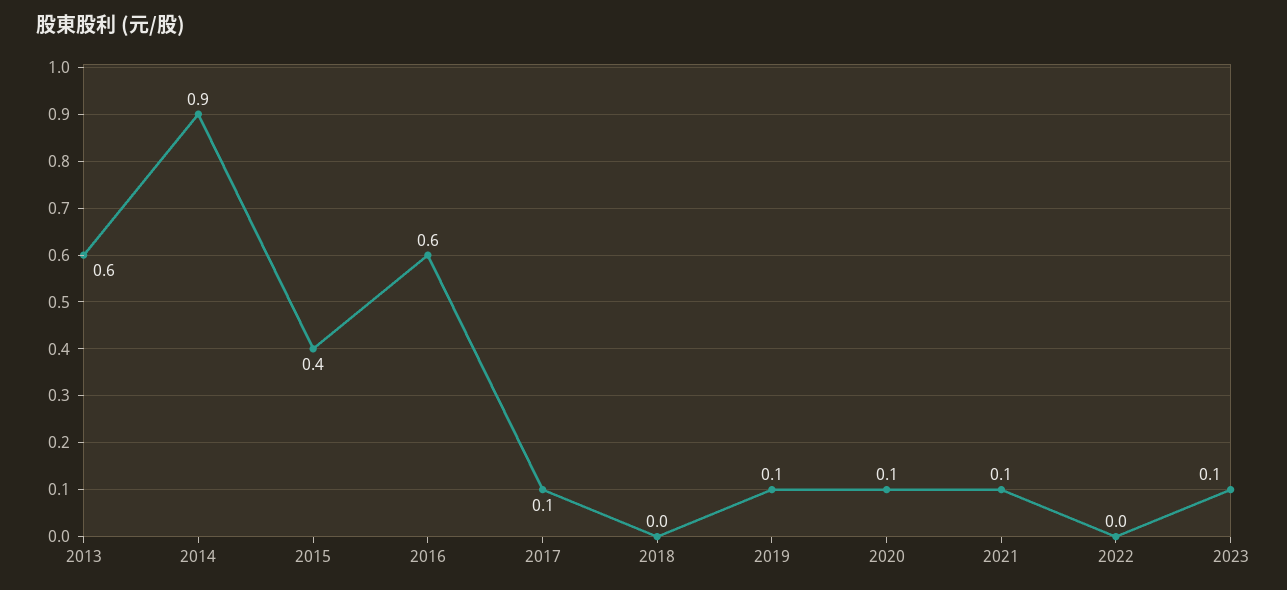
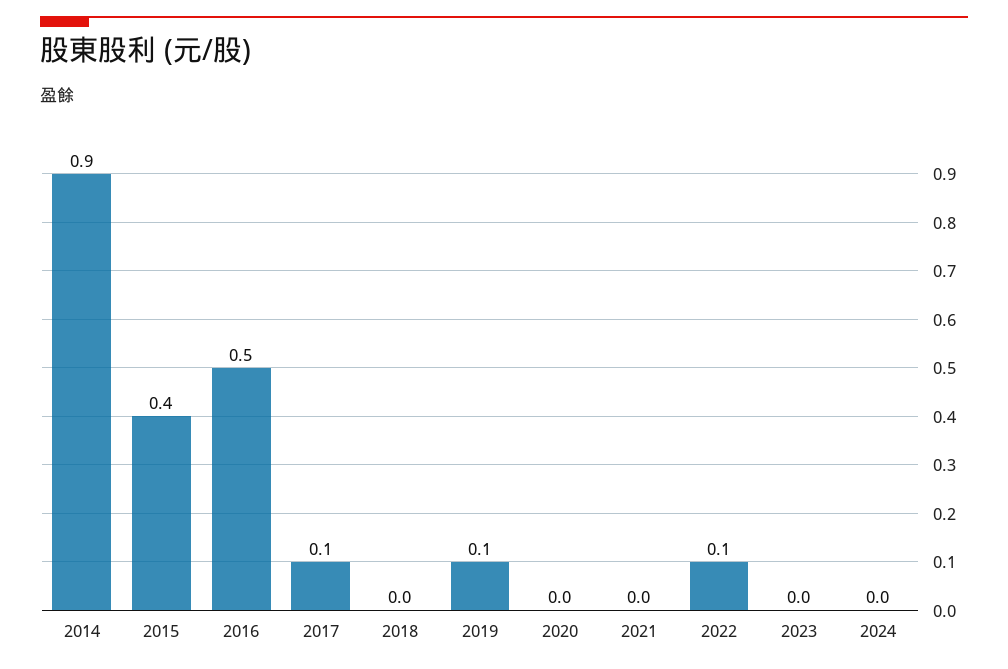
2013: 0.6 -> none
2016: 0.6 -> 0.5
2020: 0.1 -> 0
2021: 0.1 -> 0
2022: 0 -> 0.1
2023: 0.1 -> 0
2024: none -> 0

